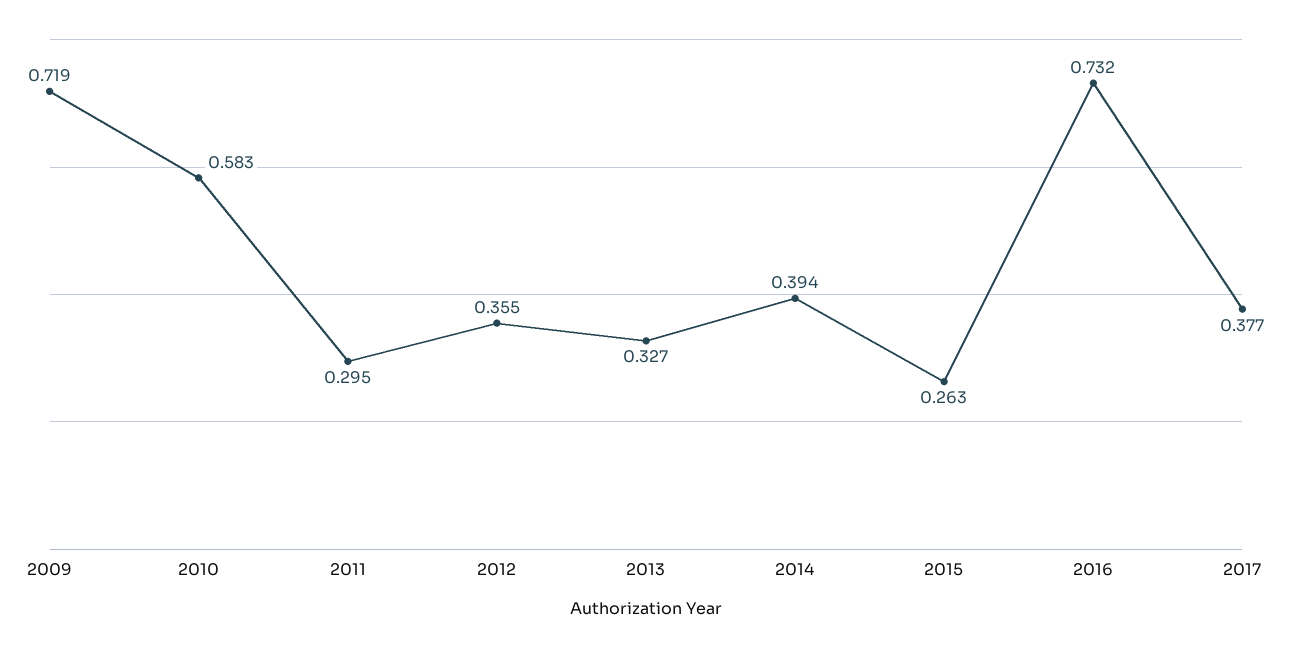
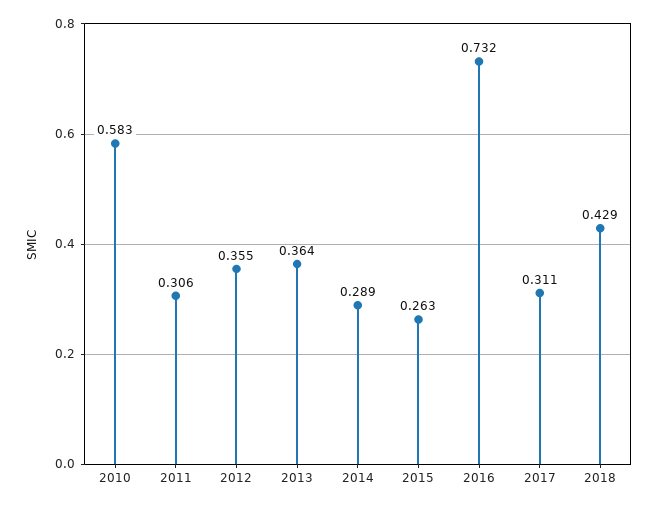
2009: 0.719 -> none
2011: 0.295 -> 0.306
2013: 0.327 -> 0.364
2014: 0.394 -> 0.289
2017: 0.377 -> 0.311
2018: none -> 0.429

